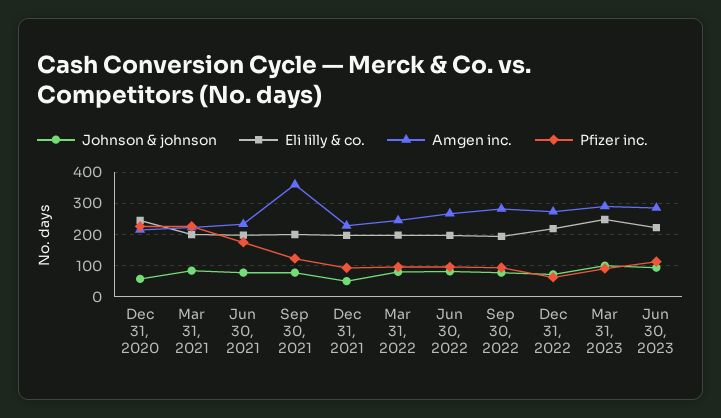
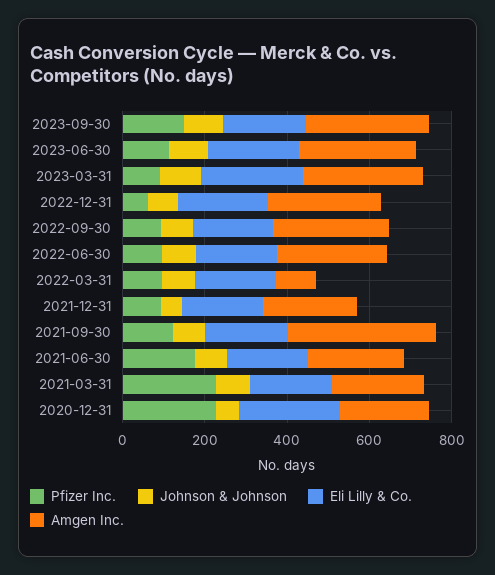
Amgen inc., Mar 31, 2022: 240 -> 100
Pfizer inc., 2023-09-30: none -> 150
Johnson & johnson, 2023-09-30: none -> 100
Eli lilly & co., 2023-09-30: none -> 200
Amgen inc., 2023-09-30: none -> 300

